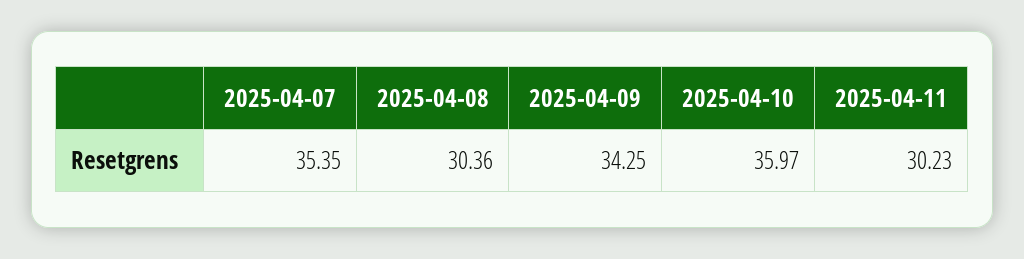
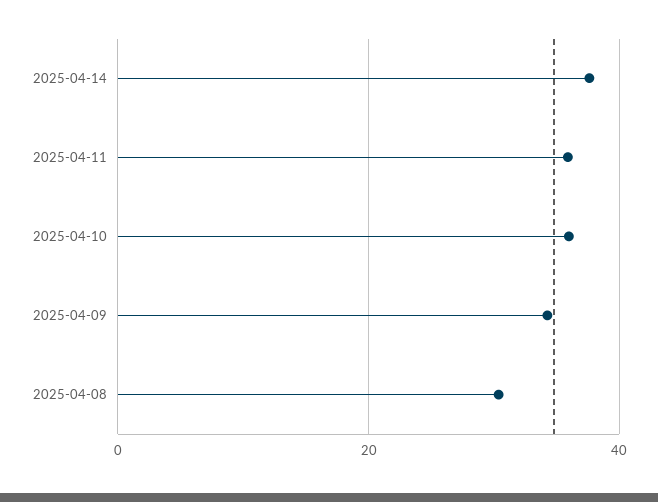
2025-04-07: 35.35 -> none
2025-04-11: 30.23 -> 36
2025-04-14: none -> 38

